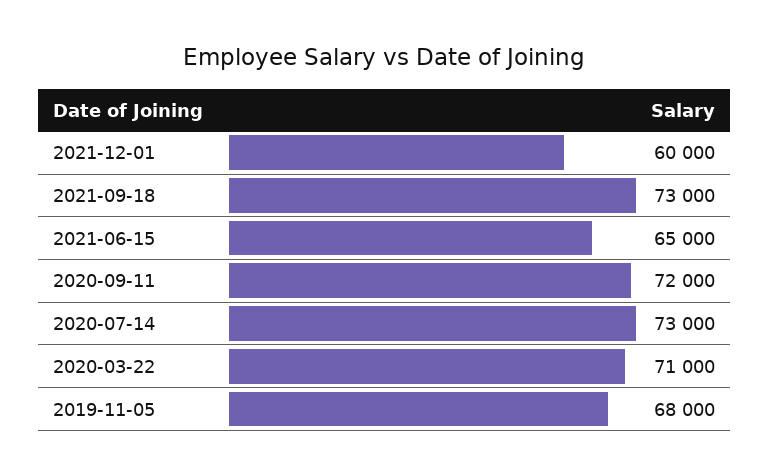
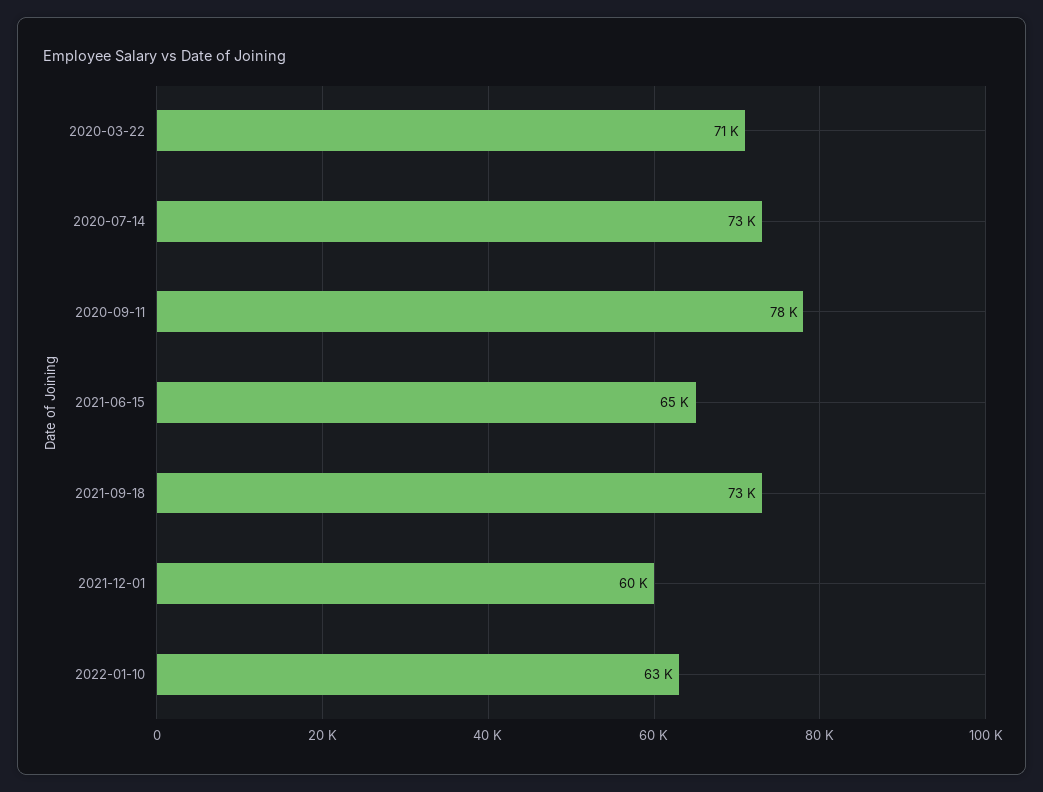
2020-09-11: 72000 -> 78000
2019-11-05: 68000 -> none
2022-01-10: none -> 63000

